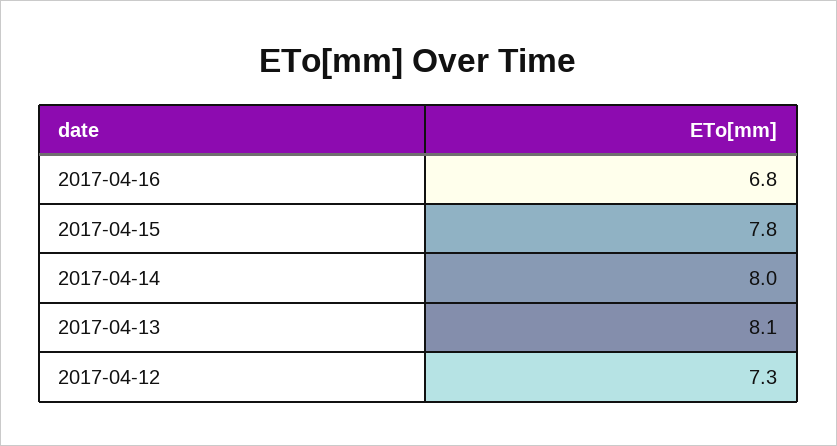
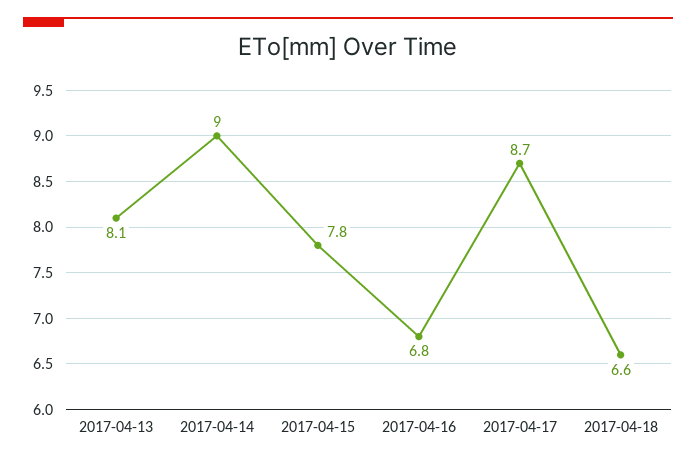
2017-04-14: 8 -> 9
2017-04-12: 7.3 -> none
2017-04-17: none -> 8.7
2017-04-18: none -> 6.6

